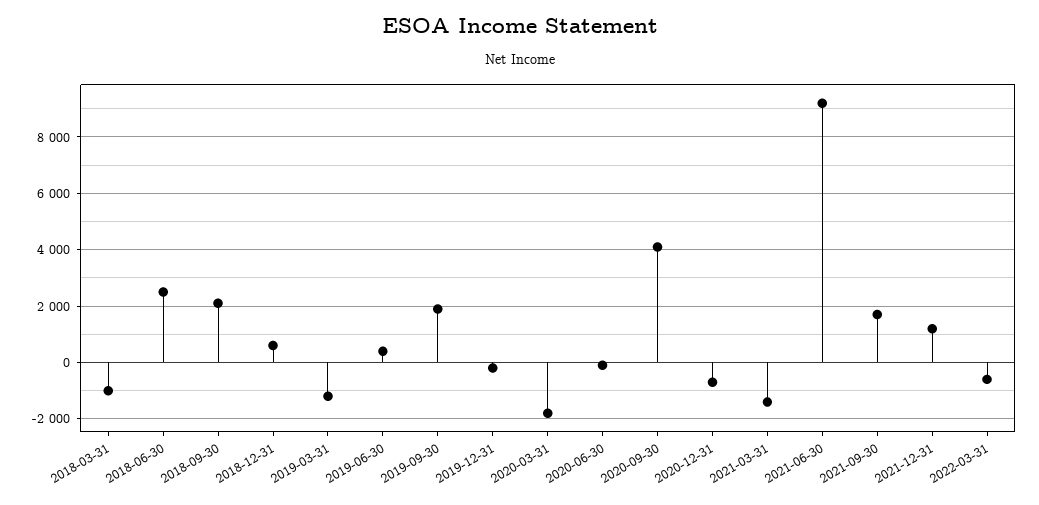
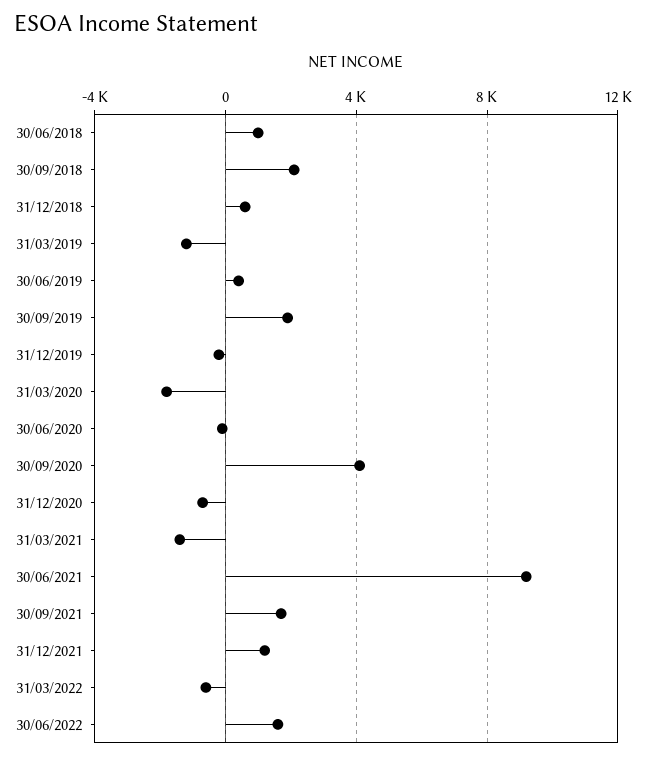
2018-03-31: -1000 -> none
2018-06-30: 2500 -> 1000
30/06/2022: none -> 1500

